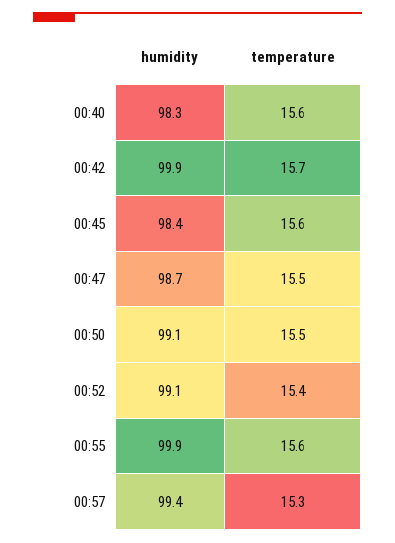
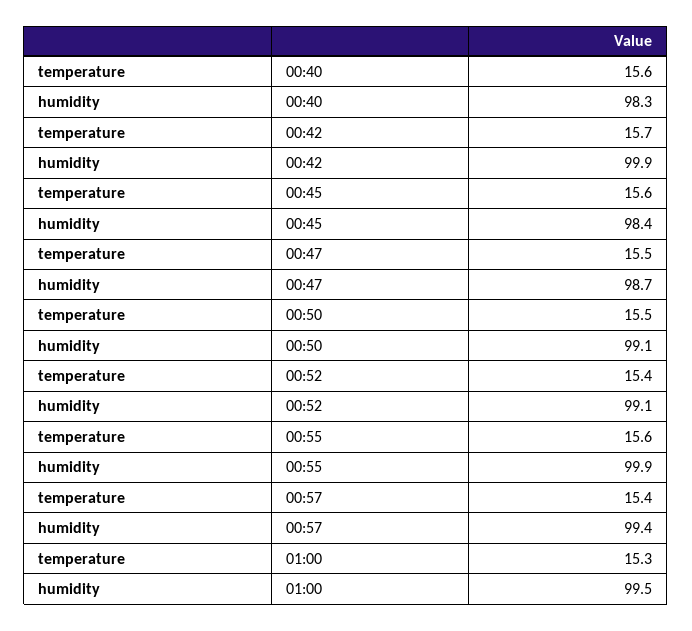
temperature, 00:57: 15.3 -> 15.4
temperature, 01:00: none -> 15.3
humidity, 01:00: none -> 99.5

